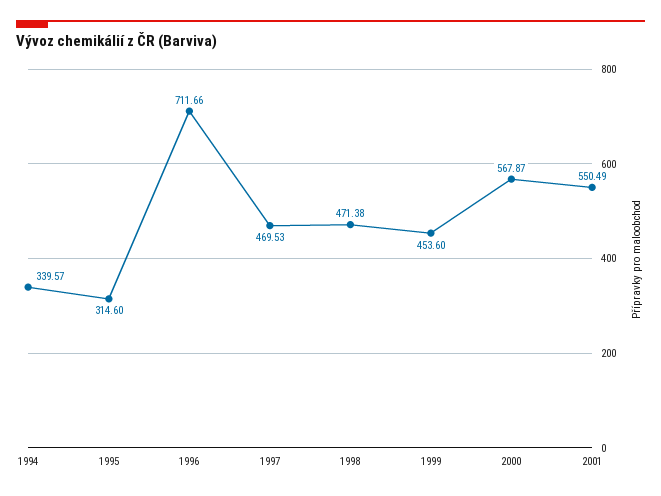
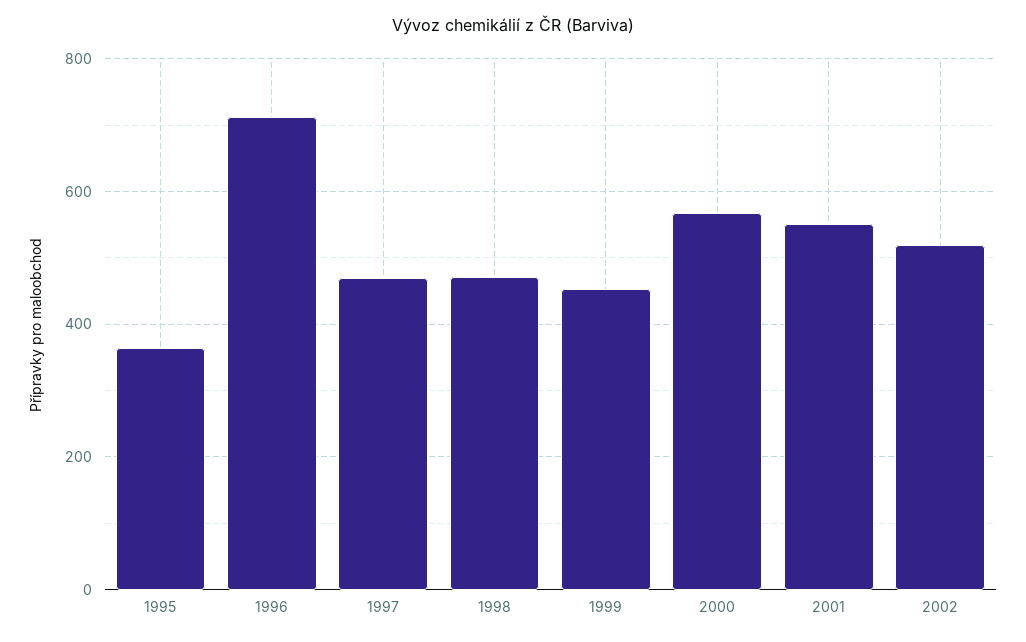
1994: 339.57 -> none
1995: 314.6 -> 360
2002: none -> 520

